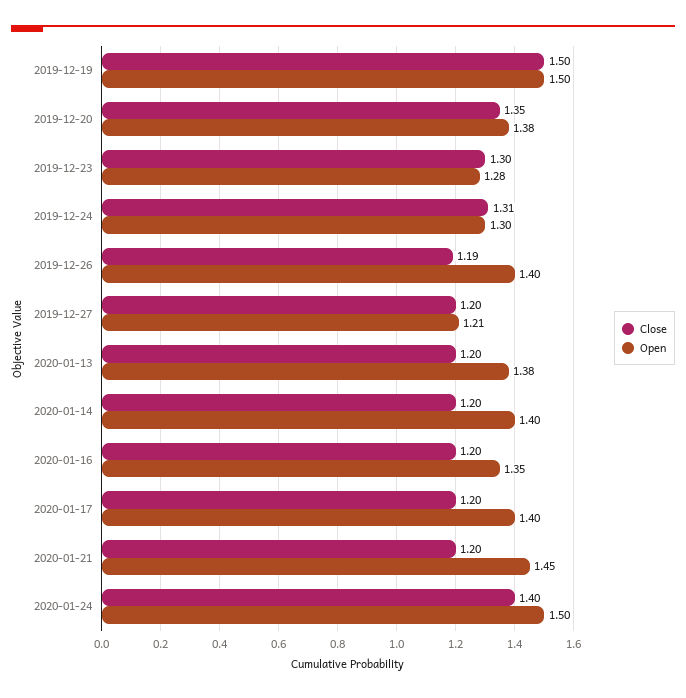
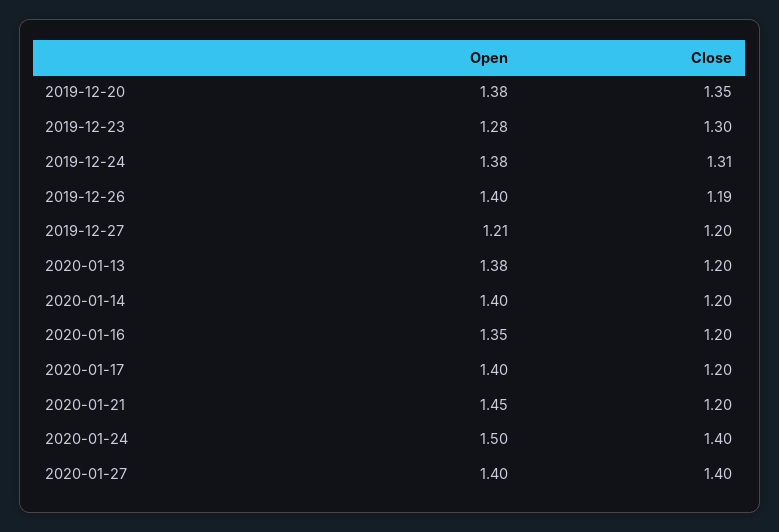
Close, 2019-12-19: 1.5 -> none
Open, 2019-12-19: 1.5 -> none
Open, 2019-12-24: 1.3 -> 1.38
Open, 2020-01-27: none -> 1.4
Close, 2020-01-27: none -> 1.4

